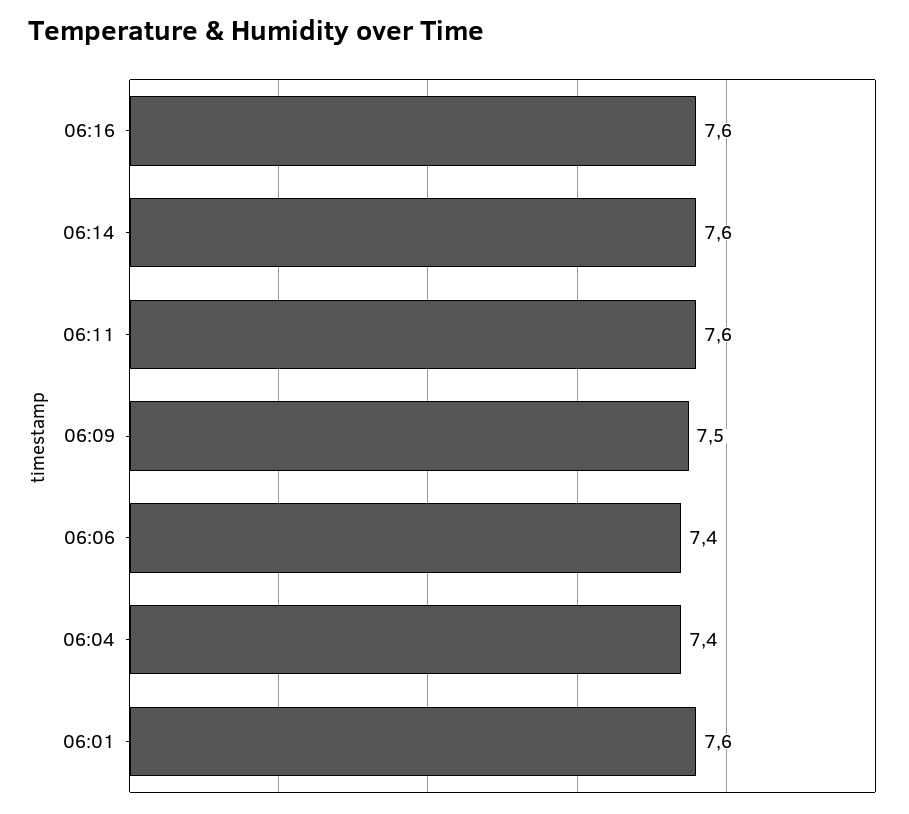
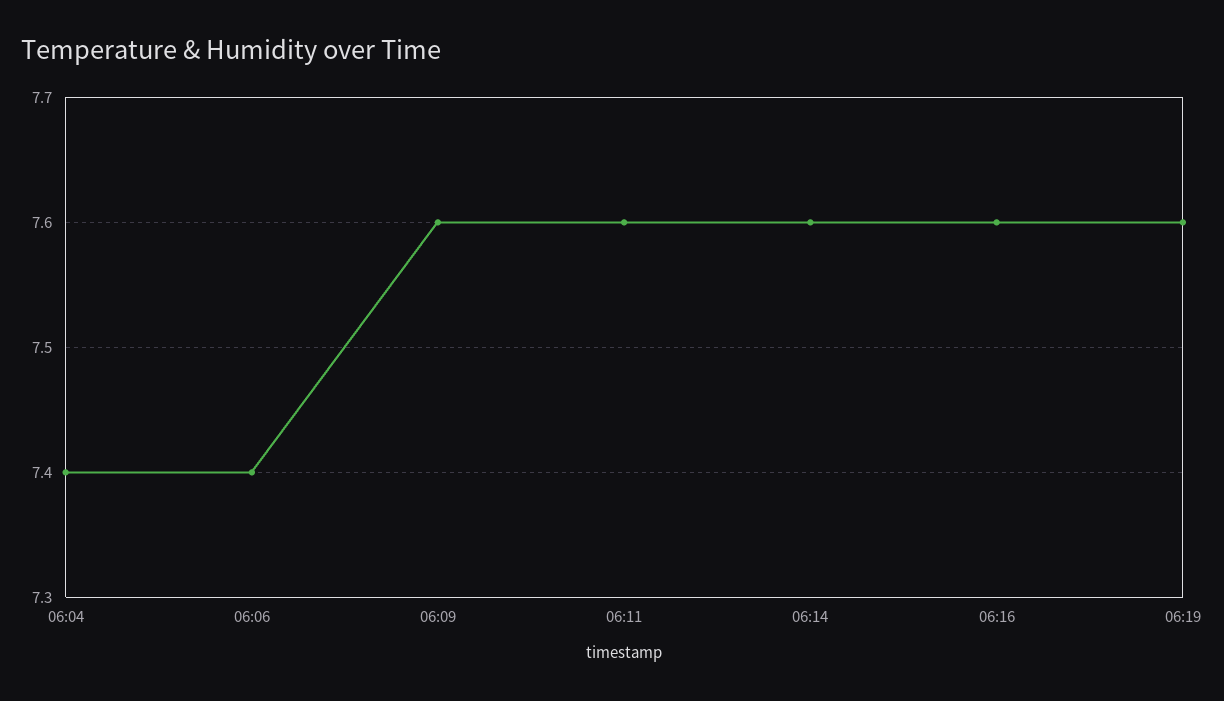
06:09: 7.5 -> 7.6
06:01: 7.6 -> none
06:19: none -> 7.6

